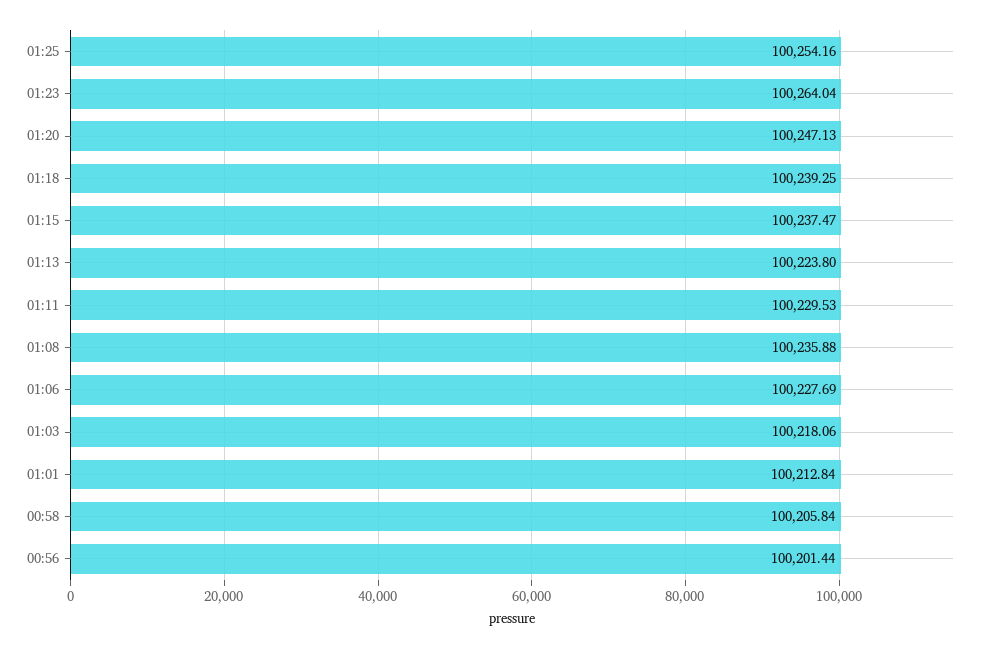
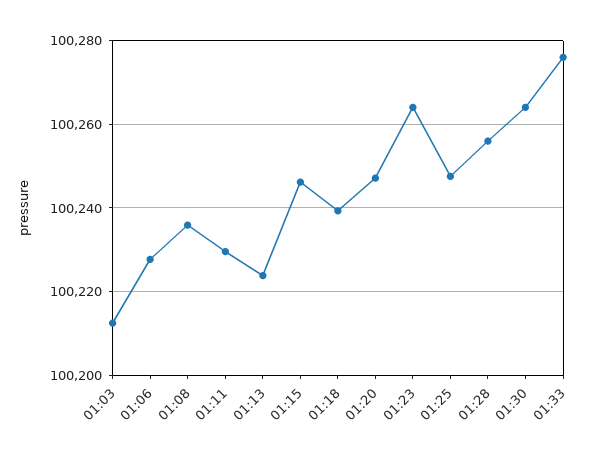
01:25: 100254.16 -> 100248
01:15: 100237.47 -> 100246
01:03: 100218.06 -> 100212
01:01: 100212.84 -> none
00:58: 100205.84 -> none
00:56: 100201.44 -> none
01:28: none -> 100256
01:30: none -> 100264
01:33: none -> 100276

